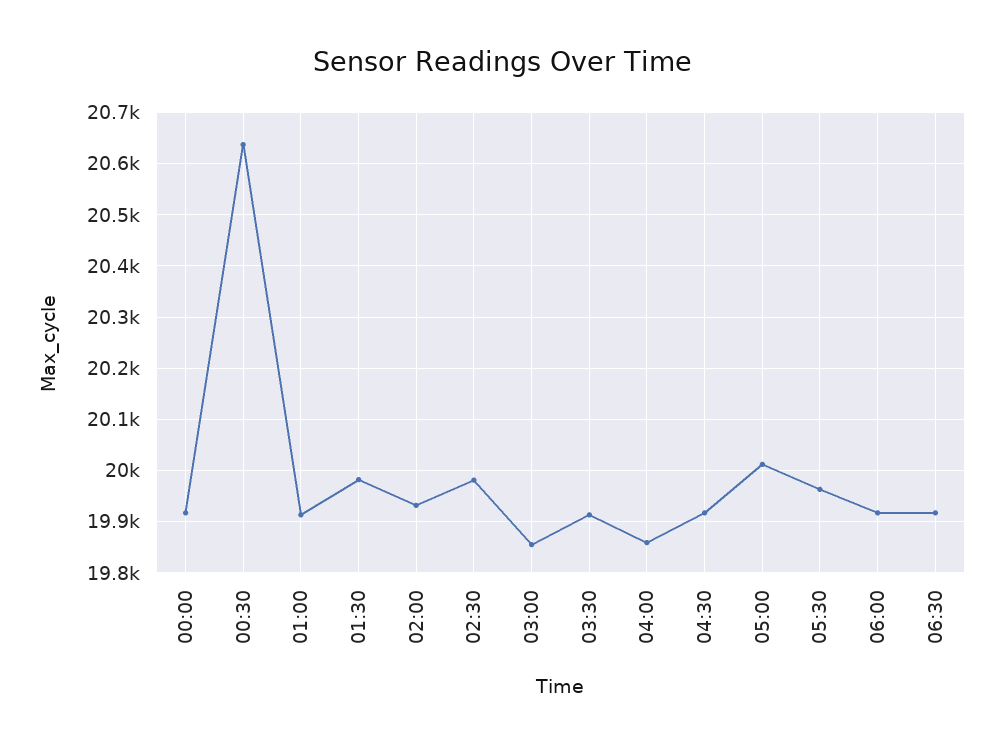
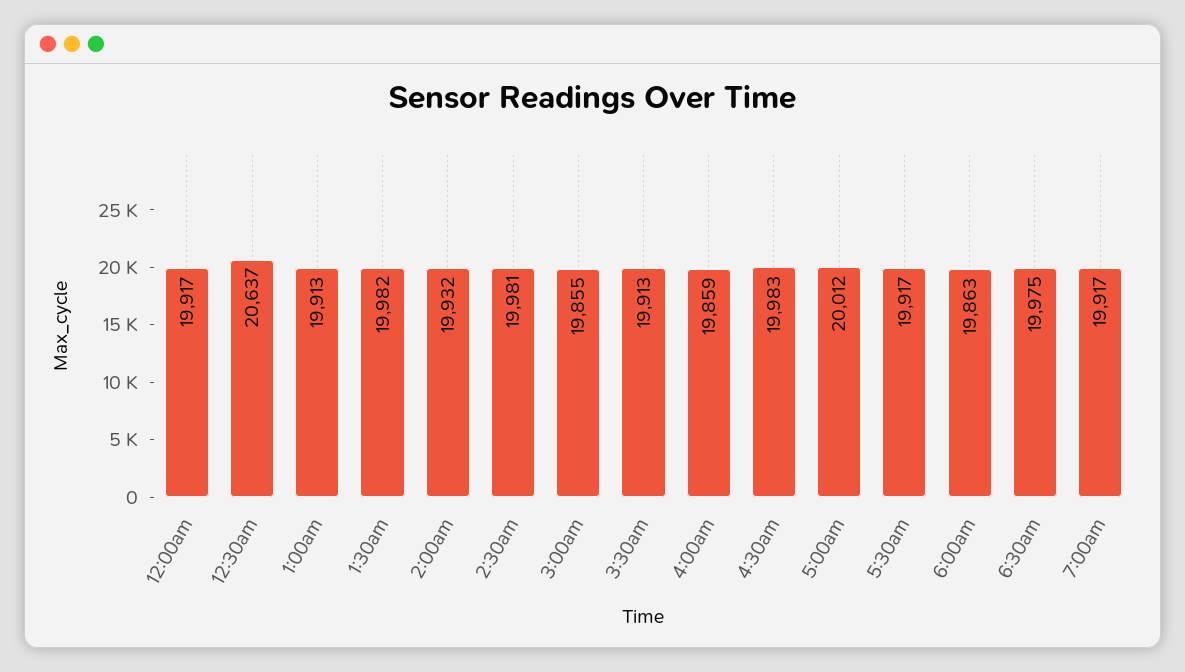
04:30: 19920 -> 19983
05:30: 19960 -> 19917
06:00: 19920 -> 19863
06:30: 19920 -> 19975
7:00am: none -> 19917

